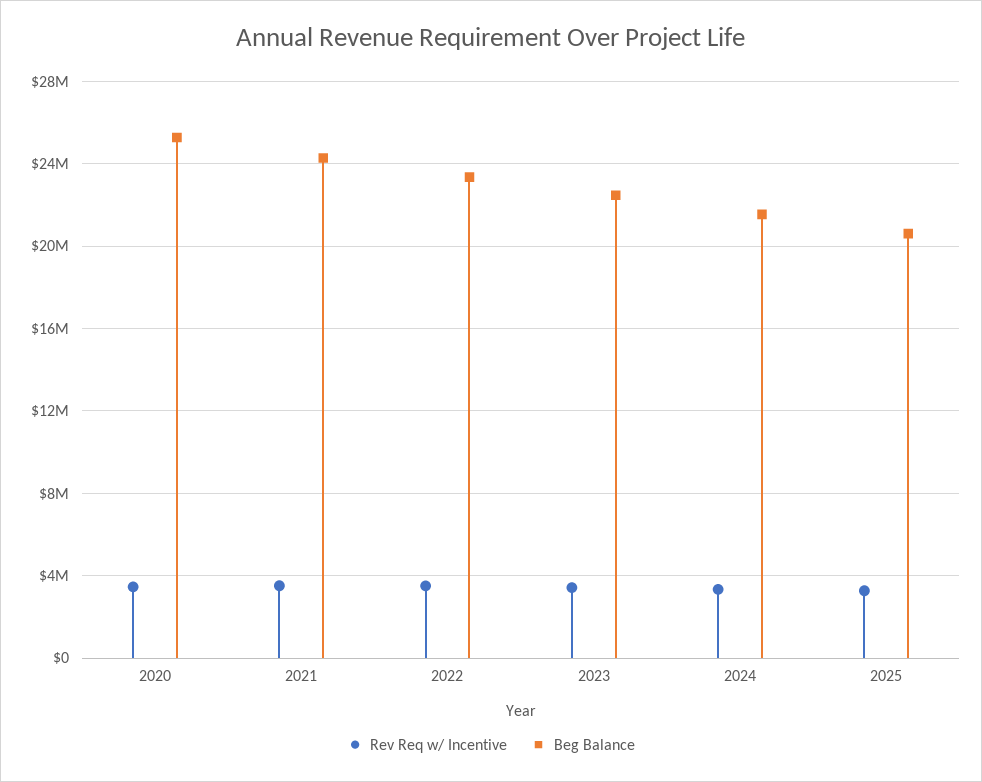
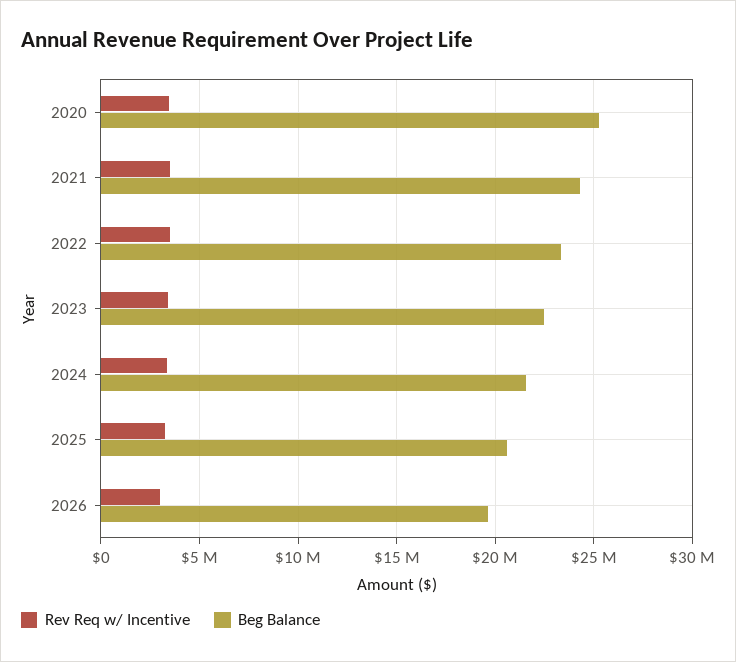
Rev Req w/ Incentive, 2026: none -> 3000000
Beg Balance, 2026: none -> 19500000

